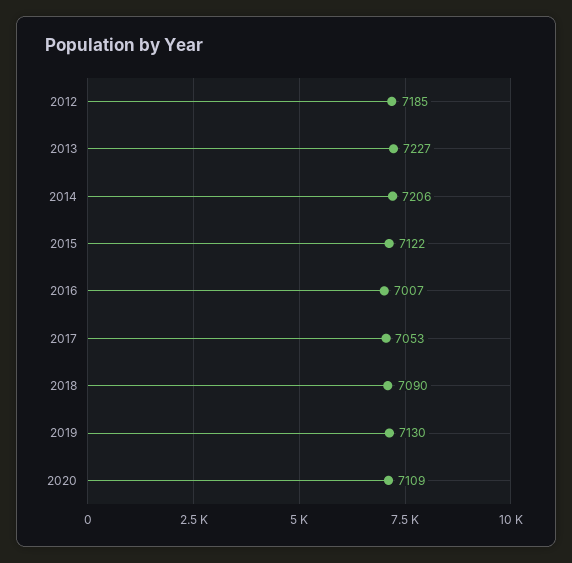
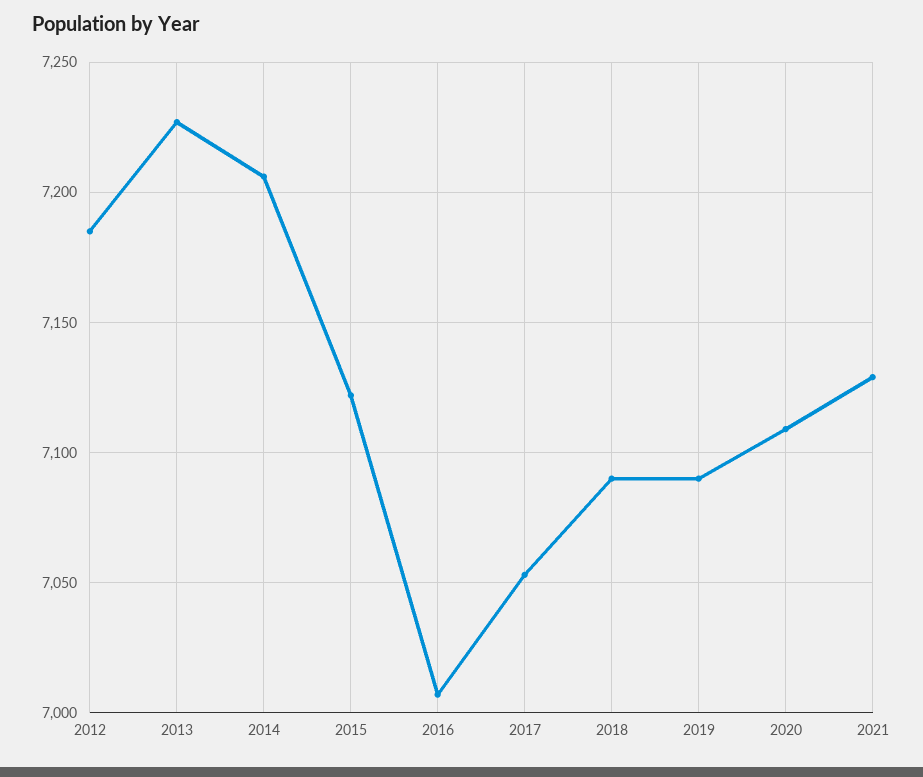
2019: 7130 -> 7090
2021: none -> 7130

